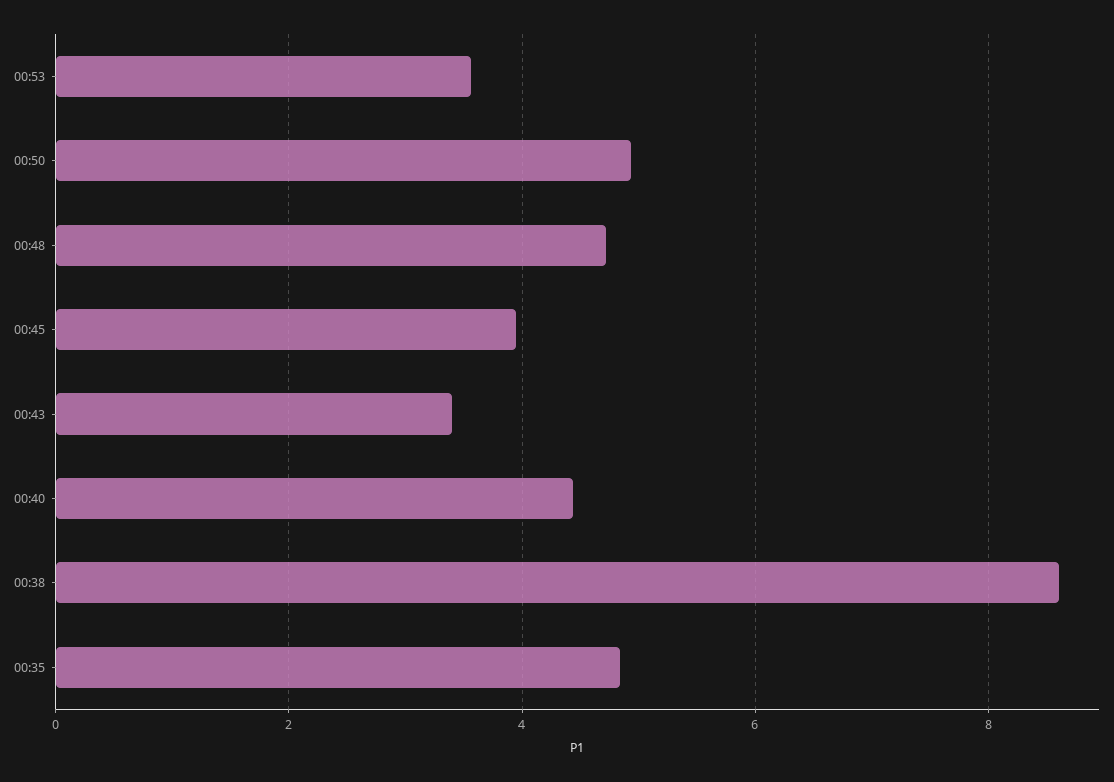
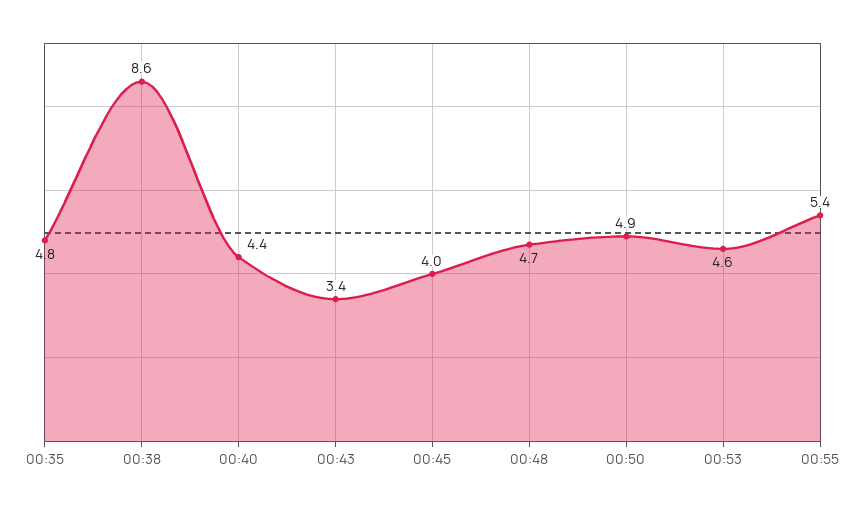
00:53: 3.6 -> 4.6
00:55: none -> 5.4

